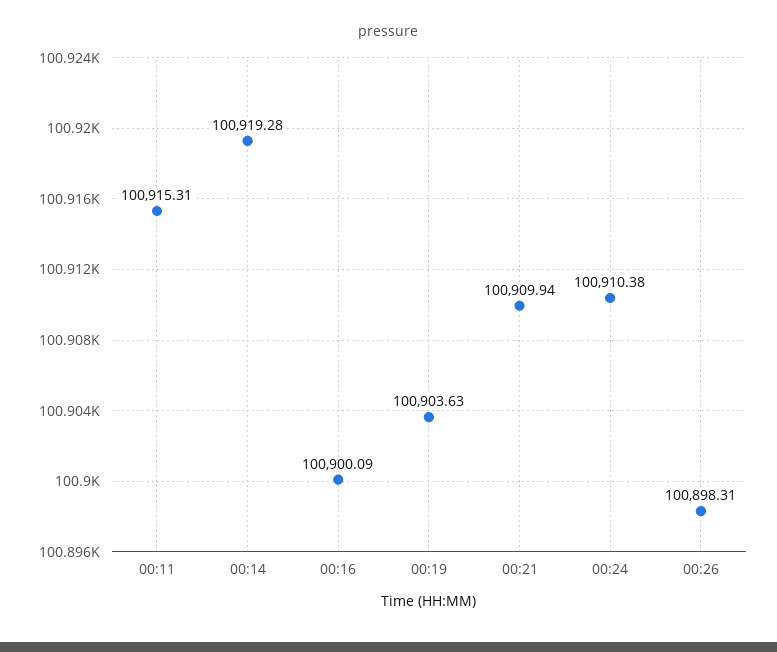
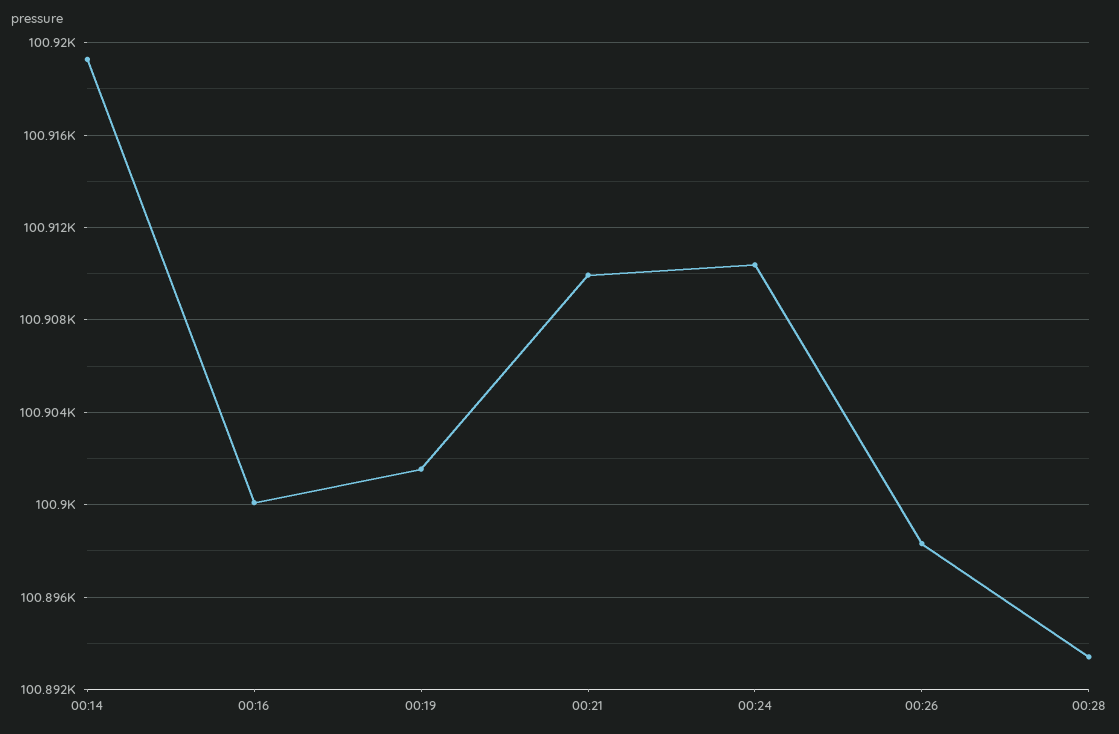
00:11: 100915.31 -> none
00:19: 100903.63 -> 100901.5
00:28: none -> 100893.5

